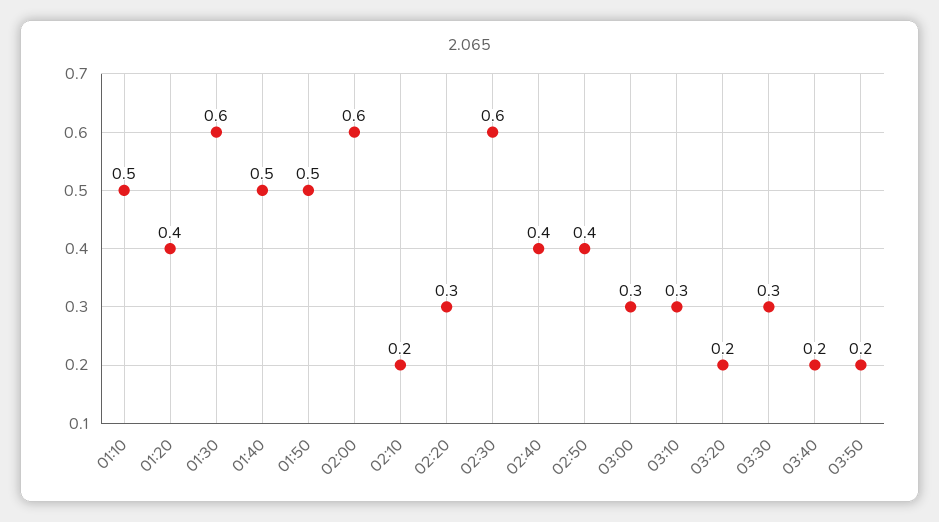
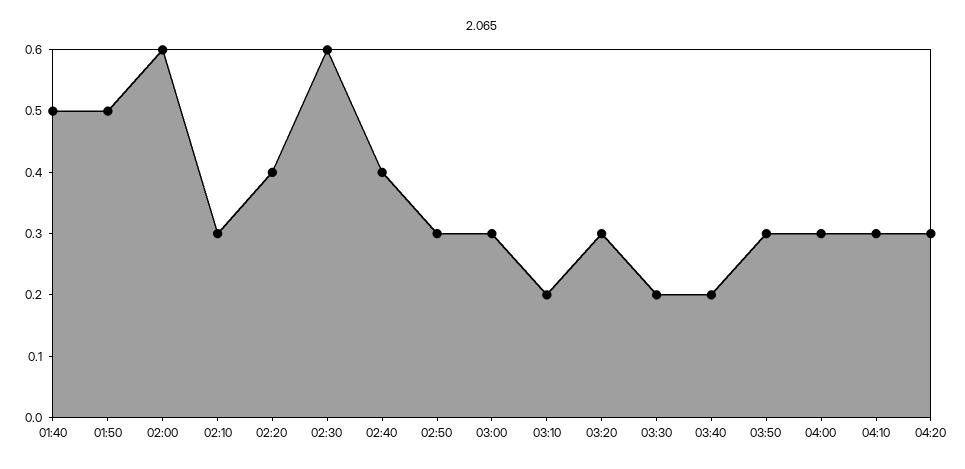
01:10: 0.5 -> none
01:20: 0.4 -> none
01:30: 0.6 -> none
02:10: 0.2 -> 0.3
02:20: 0.3 -> 0.4
02:50: 0.4 -> 0.3
03:10: 0.3 -> 0.2
03:20: 0.2 -> 0.3
03:30: 0.3 -> 0.2
03:50: 0.2 -> 0.3
04:00: none -> 0.3
04:10: none -> 0.3
04:20: none -> 0.3

